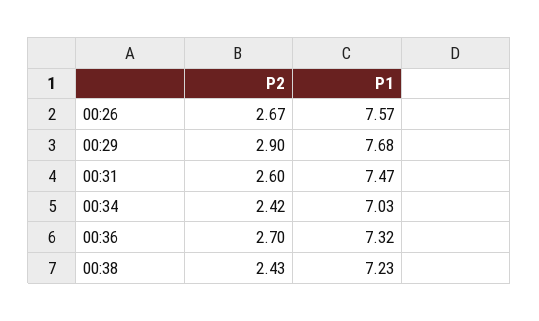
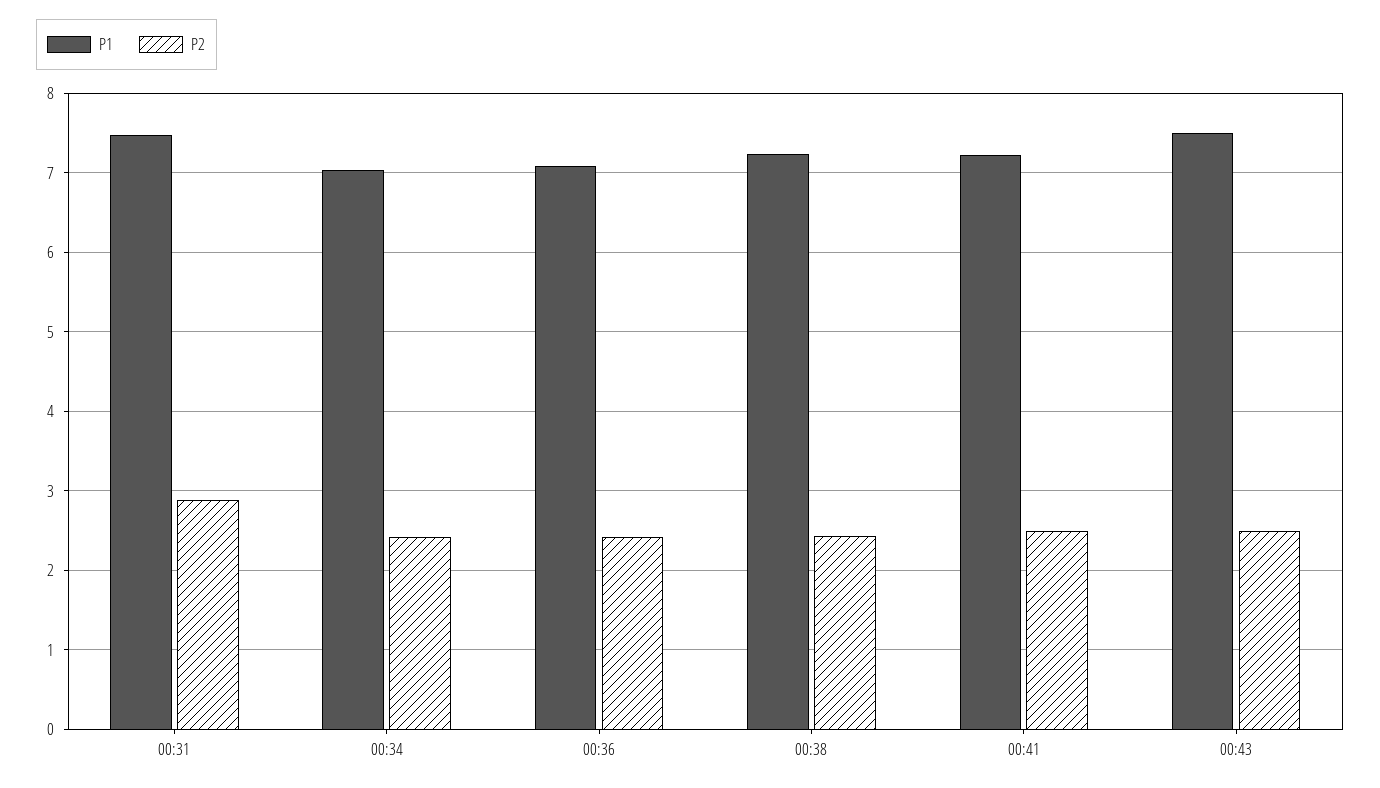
P2, 00:26: 2.67 -> none
P1, 00:26: 7.57 -> none
P2, 00:29: 2.9 -> none
P1, 00:29: 7.68 -> none
P2, 00:31: 2.6 -> 2.9
P2, 00:36: 2.7 -> 2.4
P1, 00:36: 7.32 -> 7.1
P1, 00:41: none -> 7.2
P2, 00:41: none -> 2.5
P1, 00:43: none -> 7.5
P2, 00:43: none -> 2.5

